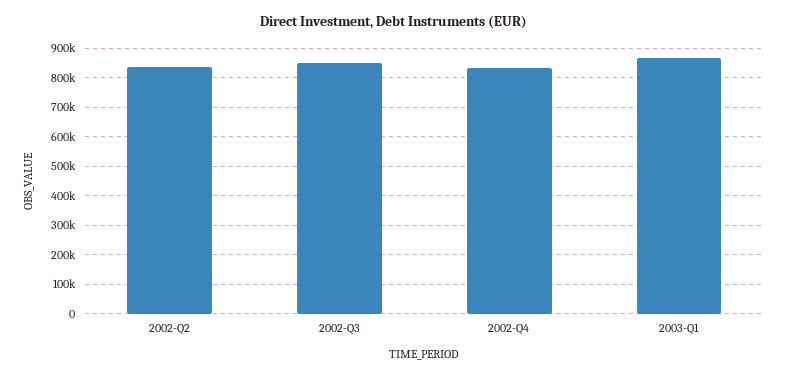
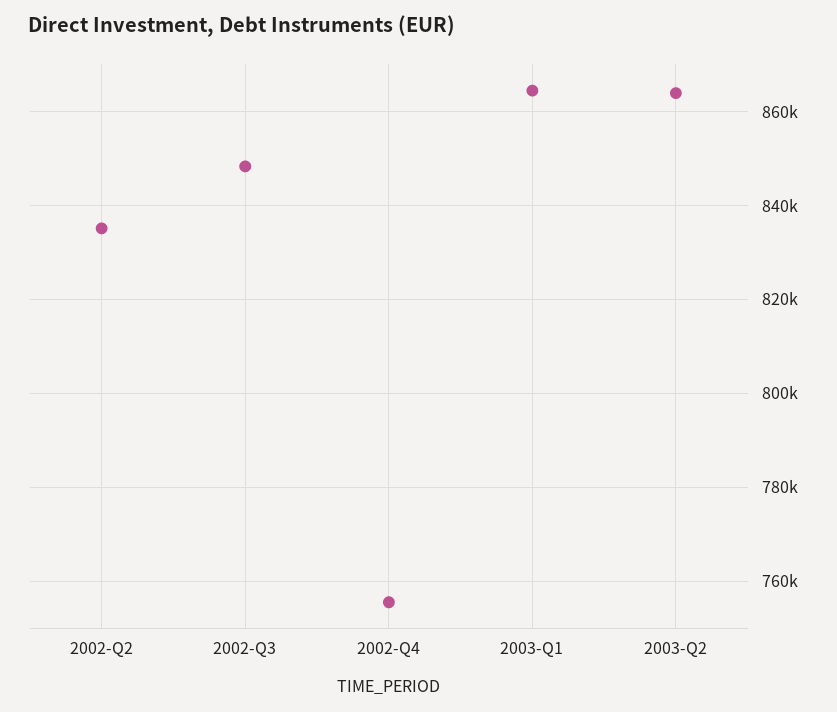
2002-Q4: 825000 -> 756000
2003-Q2: none -> 864000

